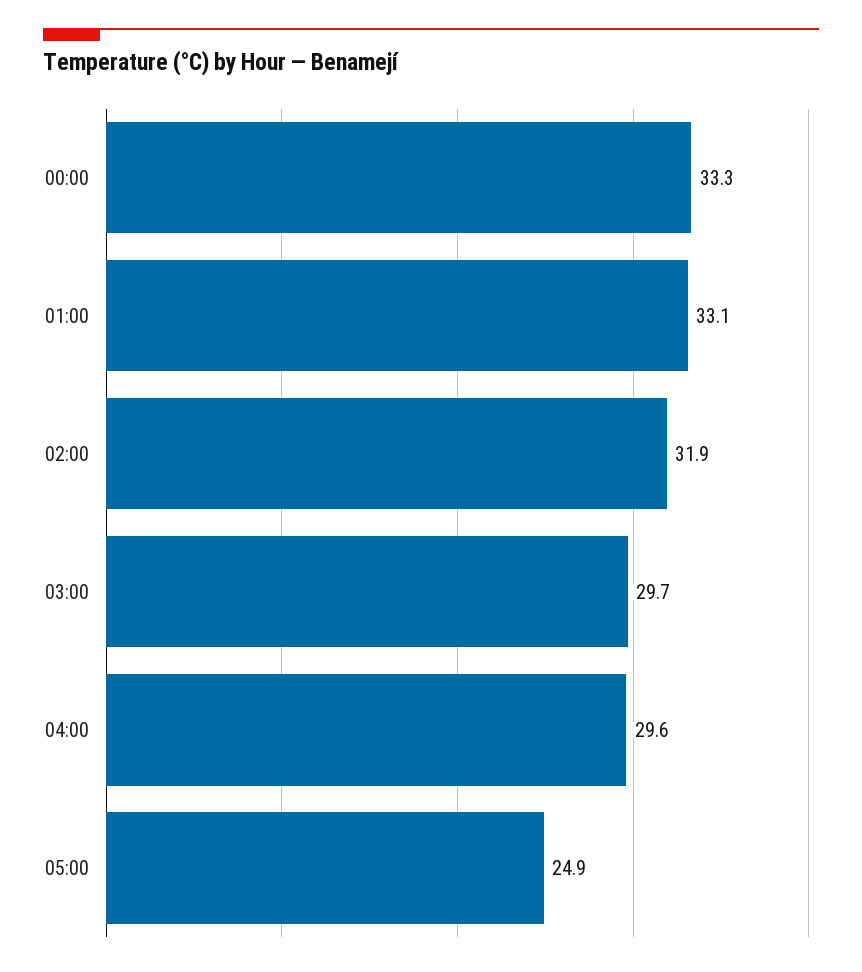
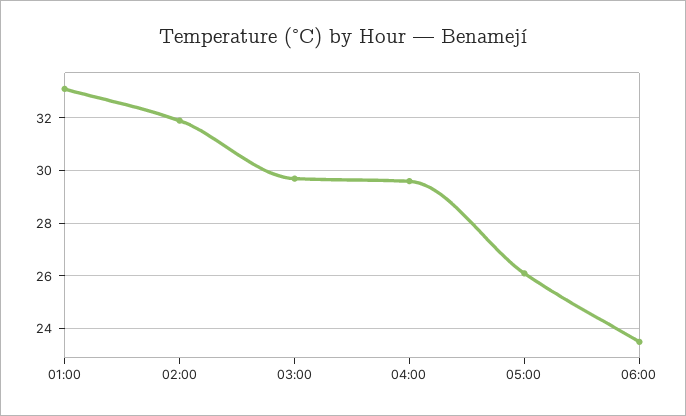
00:00: 33.3 -> none
05:00: 24.9 -> 26
06:00: none -> 23.5

